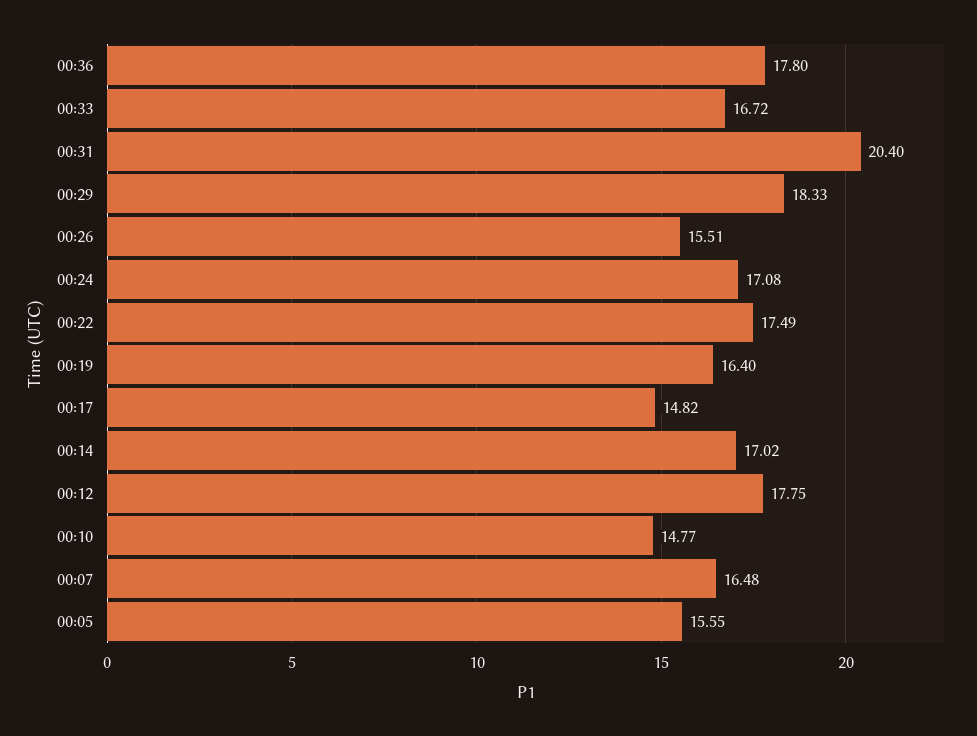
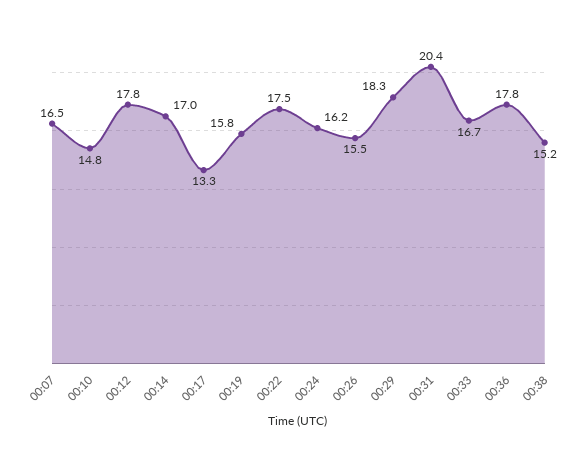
00:24: 17.08 -> 16.2
00:19: 16.4 -> 15.8
00:17: 14.82 -> 13.3
00:05: 15.55 -> none
00:38: none -> 15.2

